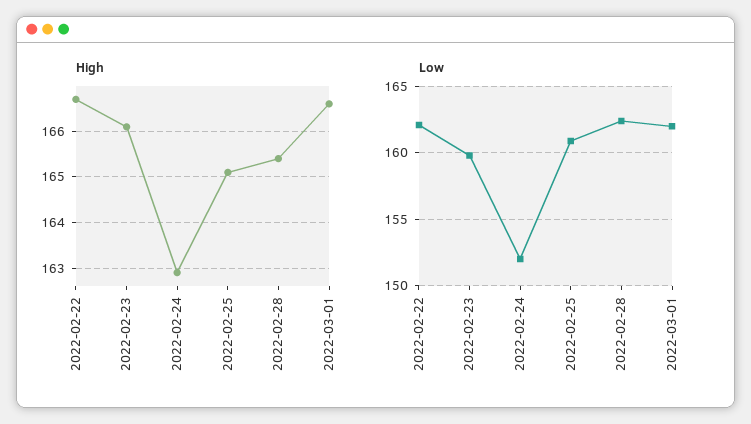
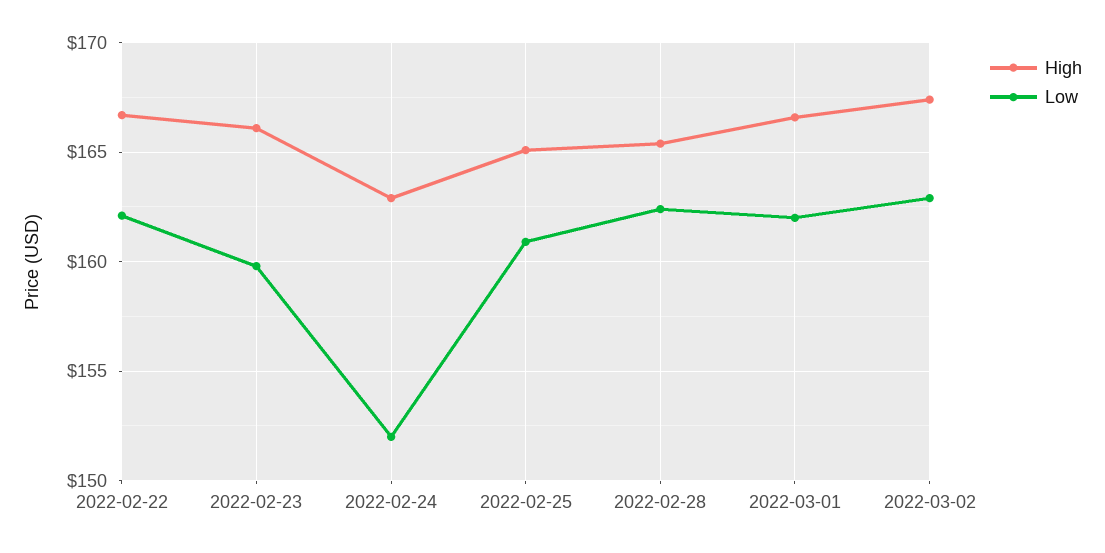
High, 2022-03-02: none -> 167.5
Low, 2022-03-02: none -> 163

